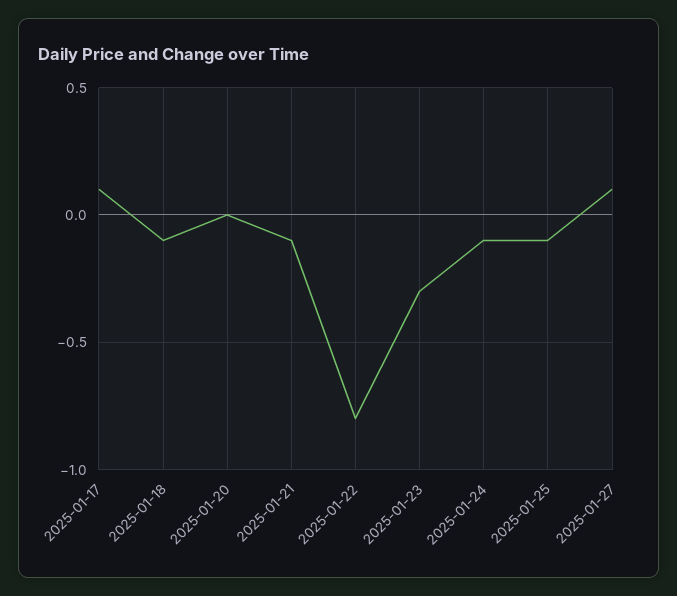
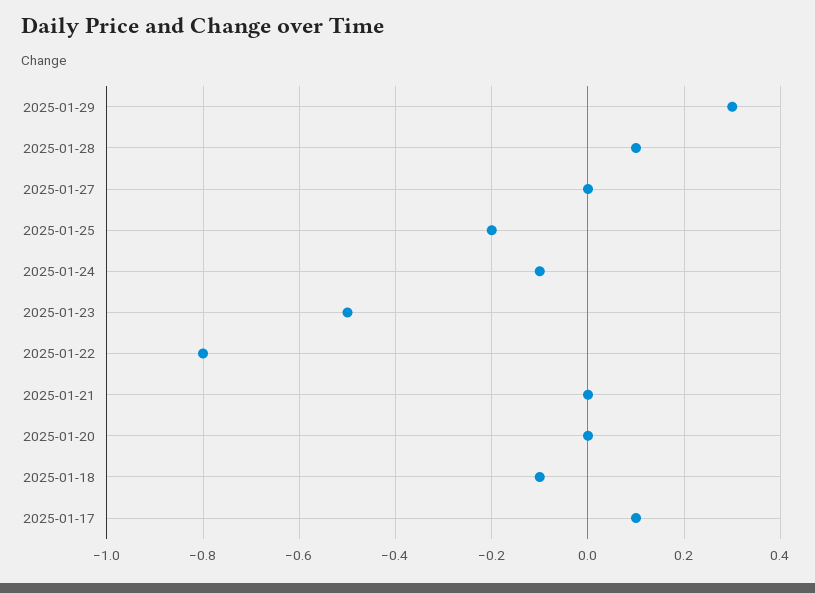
2025-01-21: -0.1 -> 0
2025-01-23: -0.3 -> -0.5
2025-01-25: -0.1 -> -0.2
2025-01-27: 0.1 -> 0
2025-01-29: none -> 0.3
2025-01-28: none -> 0.1

